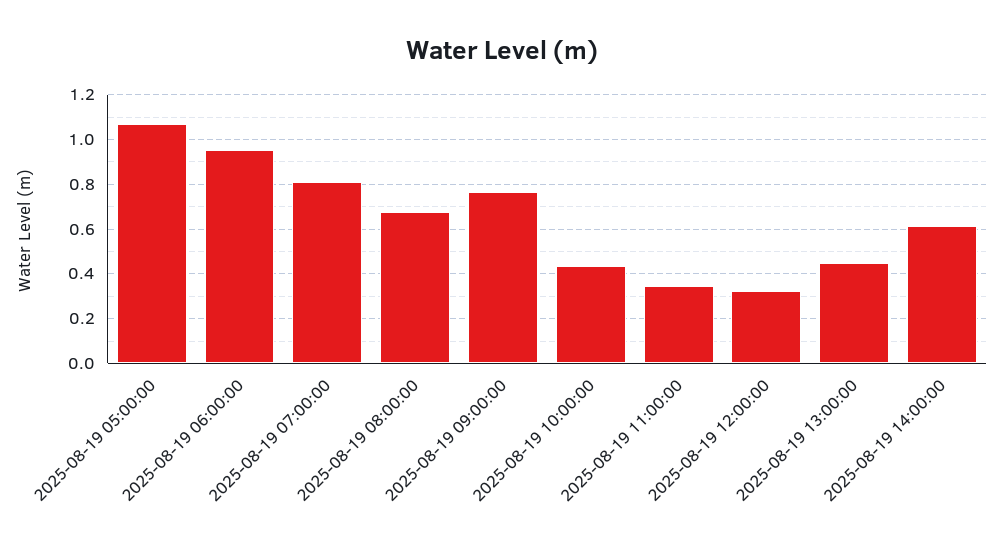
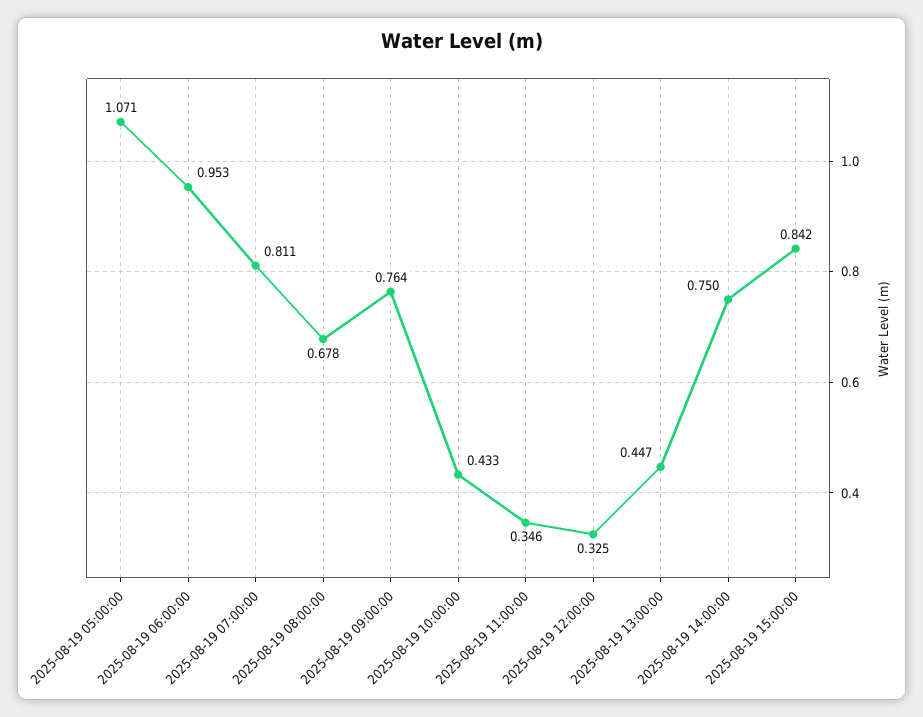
2025-08-19 14:00:00: 0.6 -> 0.75
2025-08-19 15:00:00: none -> 0.842

